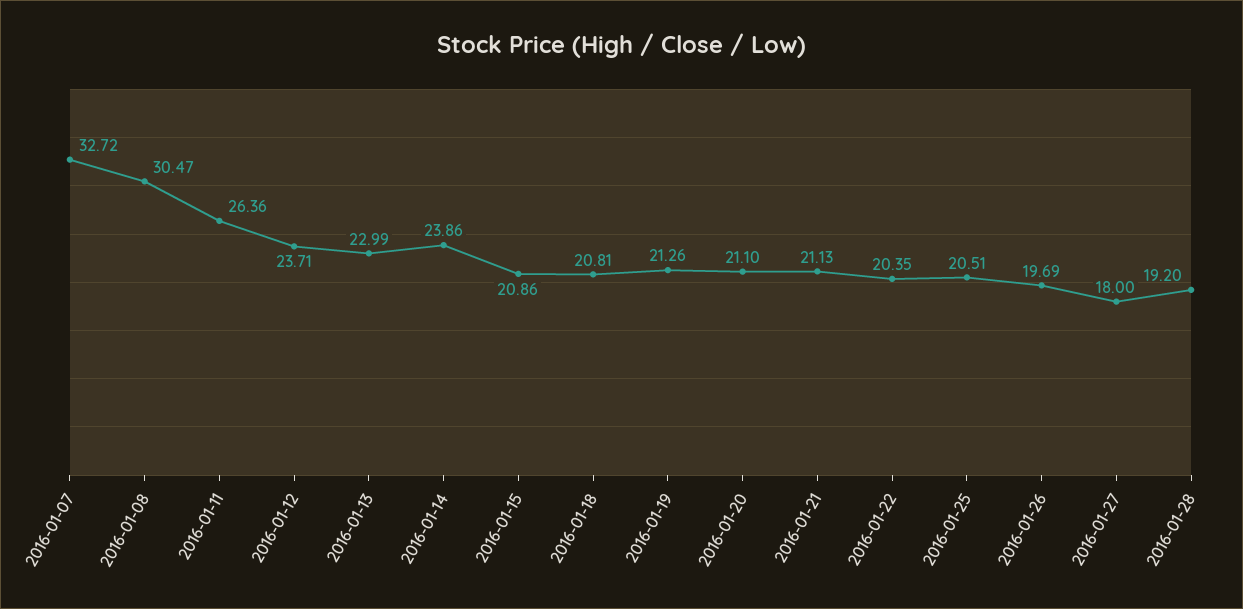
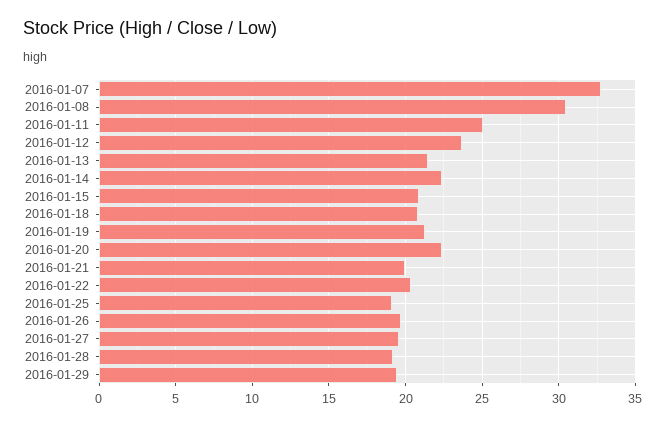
2016-01-11: 26.36 -> 25
2016-01-13: 22.99 -> 21.5
2016-01-14: 23.86 -> 22.5
2016-01-20: 21.1 -> 22.5
2016-01-21: 21.13 -> 20
2016-01-25: 20.51 -> 19
2016-01-27: 18 -> 19.5
2016-01-29: none -> 19.5

